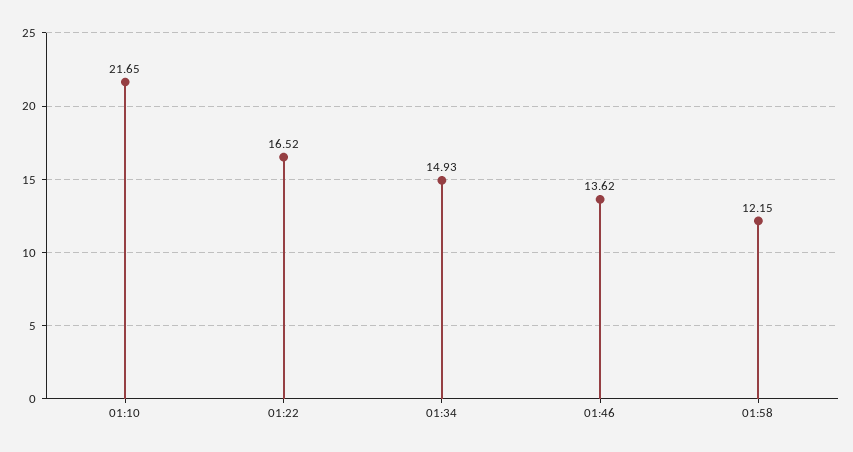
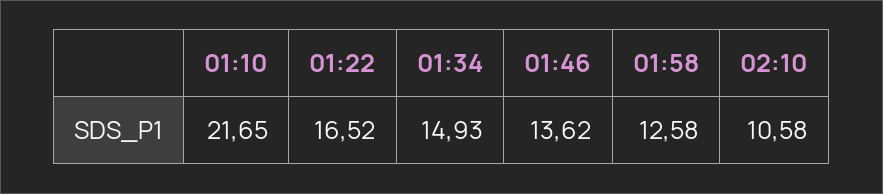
01:58: 12.15 -> 12.58
02:10: none -> 10.58

